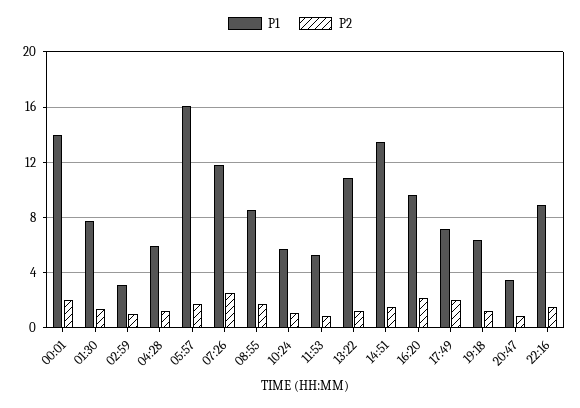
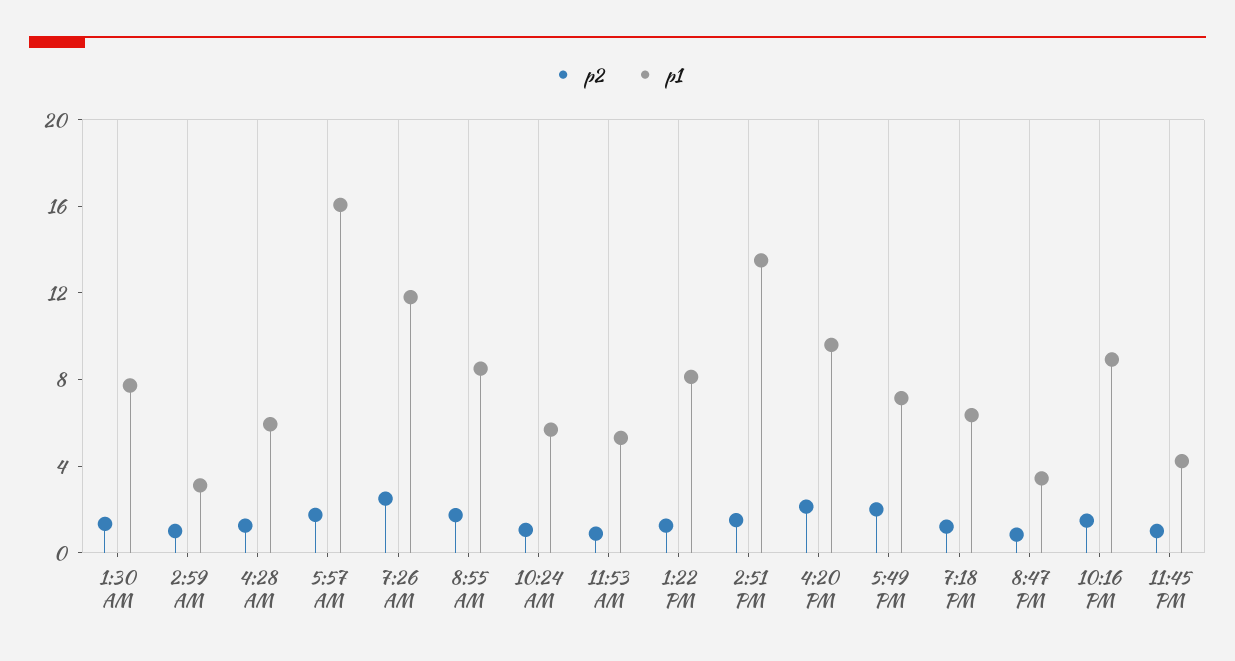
P1, 00:01: 14 -> none
P2, 00:01: 2 -> none
P1, 13:22: 11 -> 8
P2, 11:45 PM: none -> 1
P1, 11:45 PM: none -> 4

